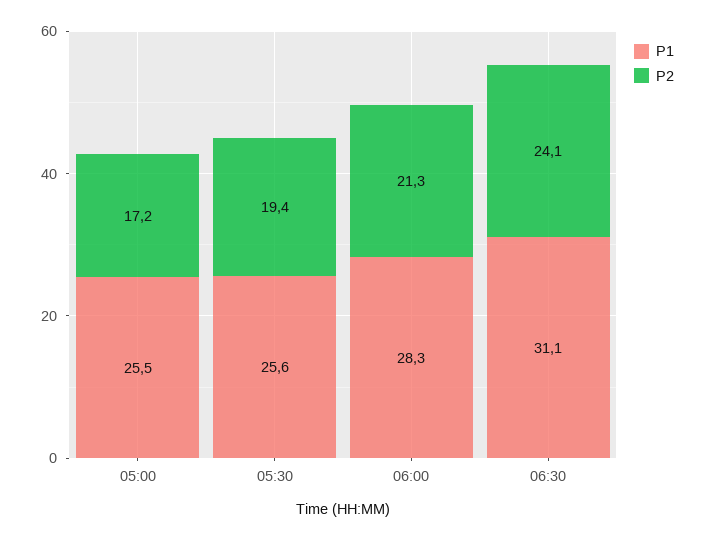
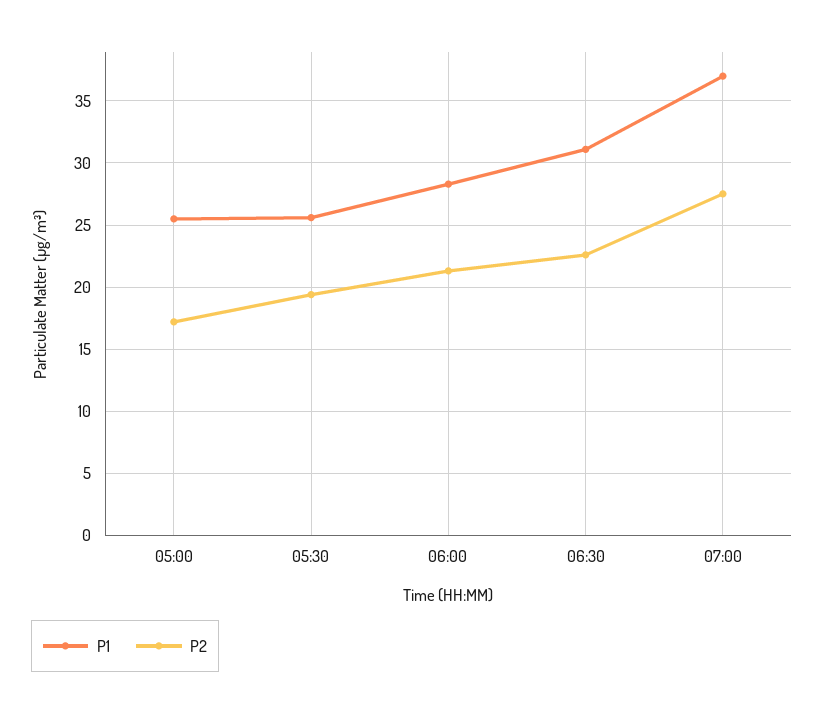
P2, 06:30: 24.1 -> 22.5
P1, 07:00: none -> 37
P2, 07:00: none -> 27.5

